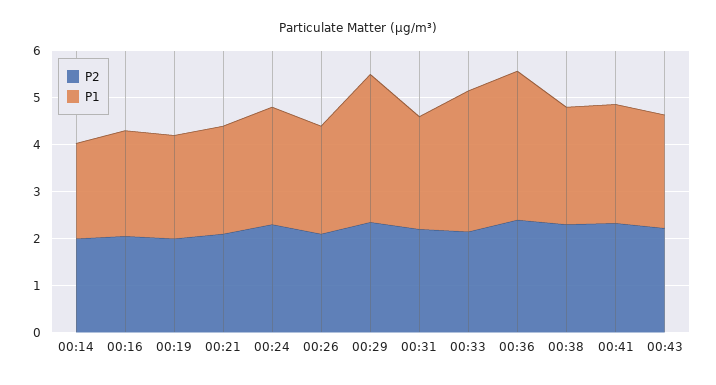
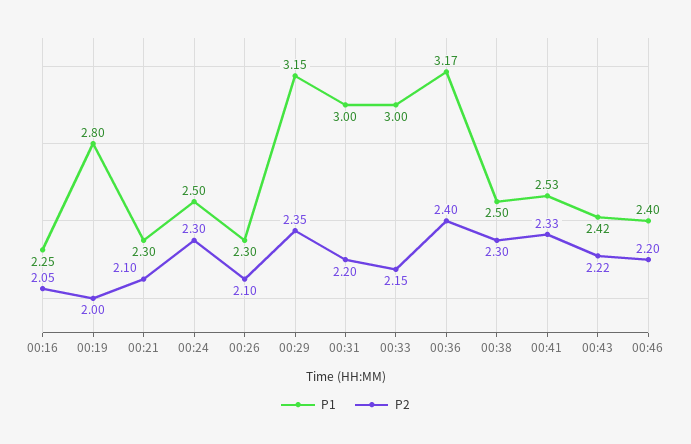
P2, 00:14: 2 -> none
P1, 00:14: 2 -> none
P1, 00:19: 2.2 -> 2.8
P1, 00:31: 2.4 -> 3
P1, 00:46: none -> 2.4
P2, 00:46: none -> 2.2

